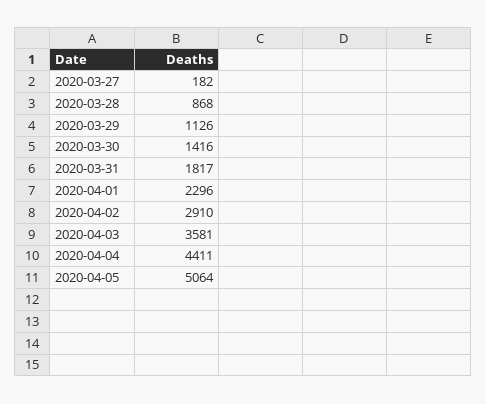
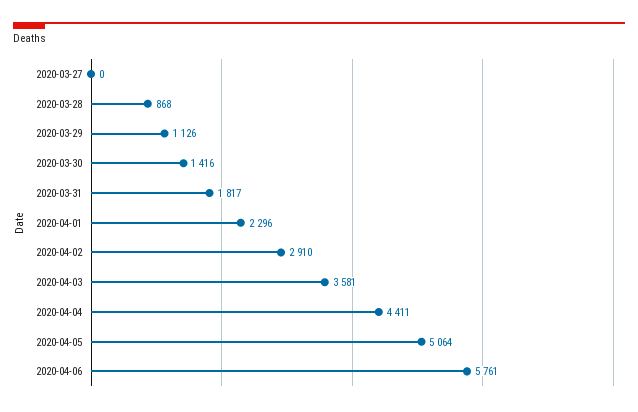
2020-03-27: 182 -> 0
2020-04-06: none -> 5761

